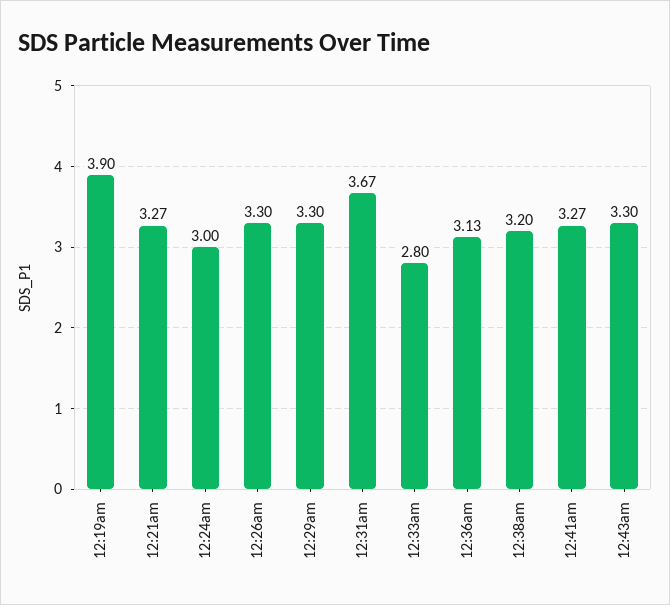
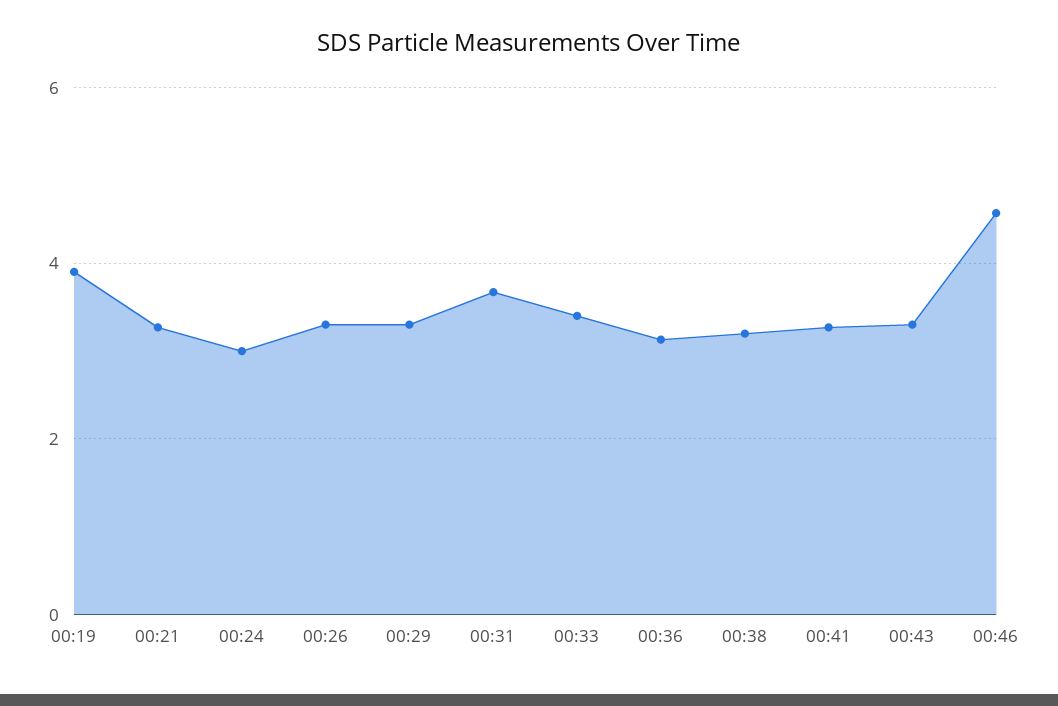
12:33am: 2.8 -> 3.4
00:46: none -> 4.6

